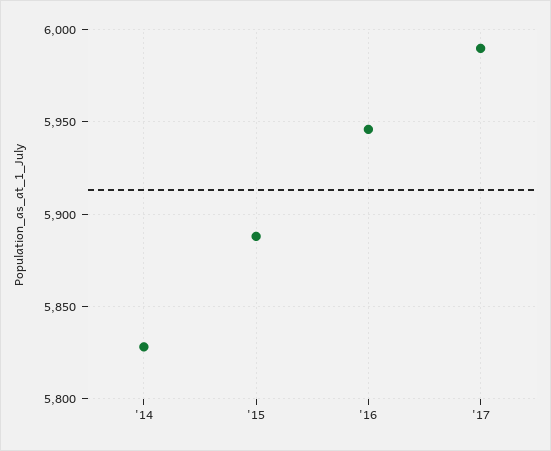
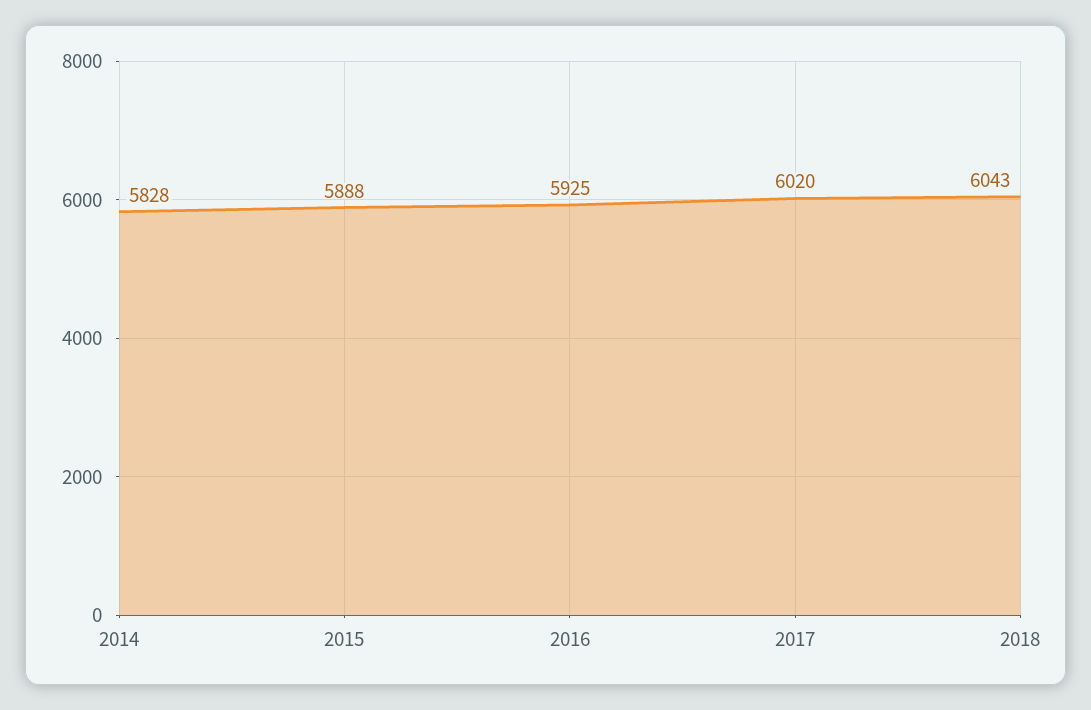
'16: 5945 -> 5925
'17: 5990 -> 6020
2018: none -> 6043

